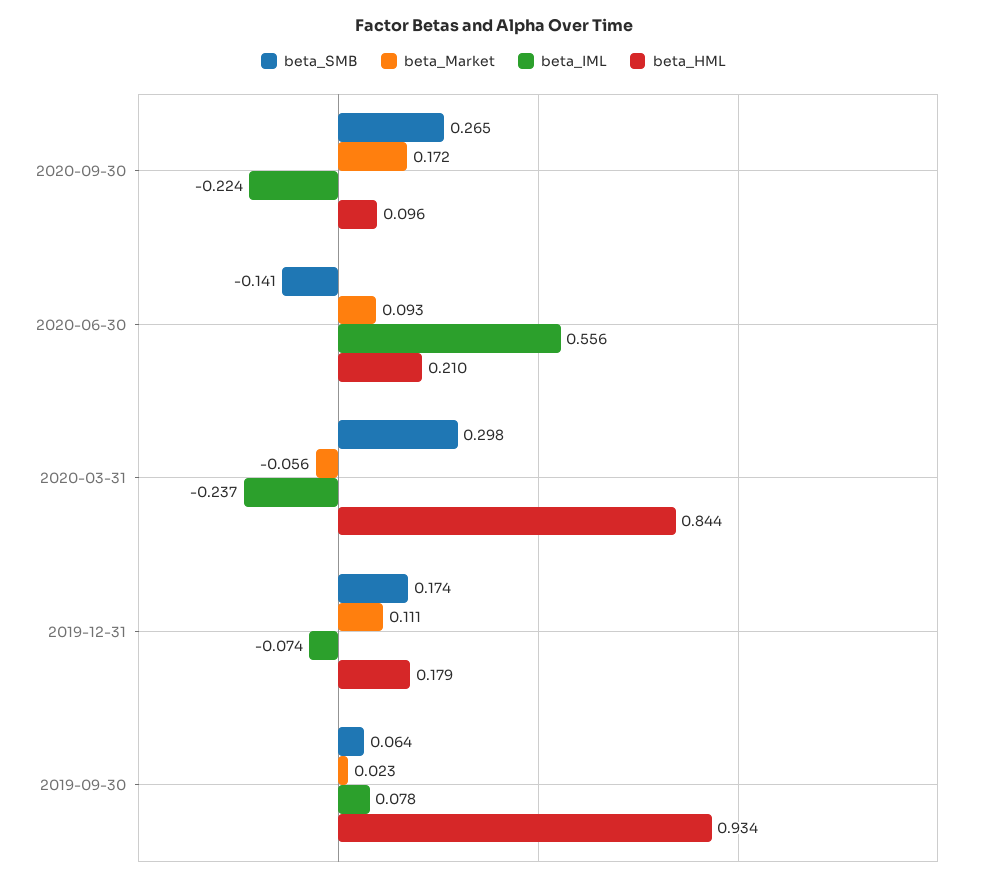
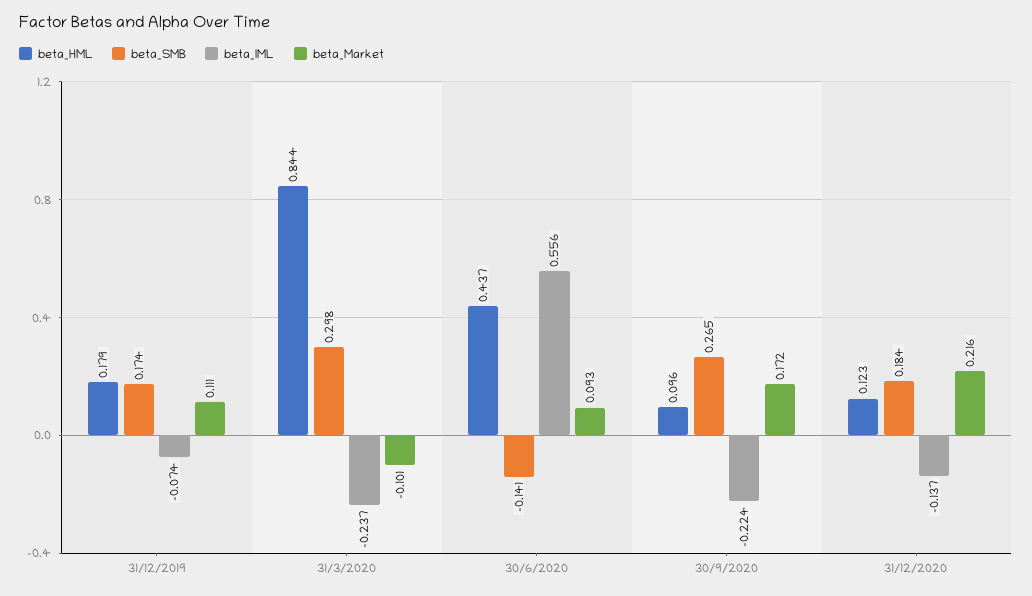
beta_HML, 2020-06-30: 0.21 -> 0.437
beta_Market, 2020-03-31: -0.056 -> -0.101
beta_SMB, 2019-09-30: 0.064 -> none
beta_Market, 2019-09-30: 0.023 -> none
beta_IML, 2019-09-30: 0.078 -> none
beta_HML, 2019-09-30: 0.934 -> none
beta_HML, 31/12/2020: none -> 0.123
beta_SMB, 31/12/2020: none -> 0.184
beta_IML, 31/12/2020: none -> -0.137
beta_Market, 31/12/2020: none -> 0.216

